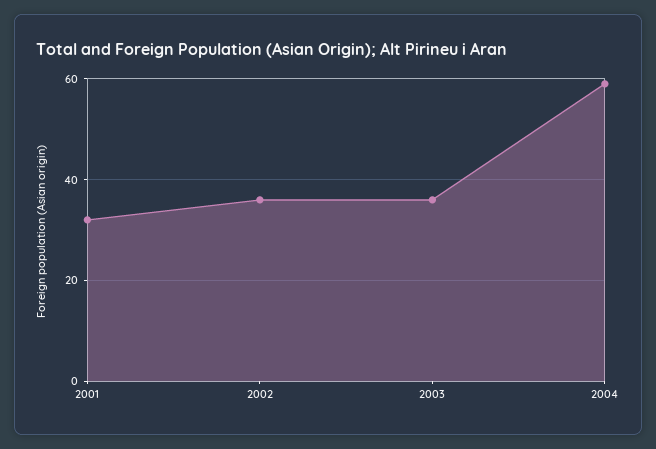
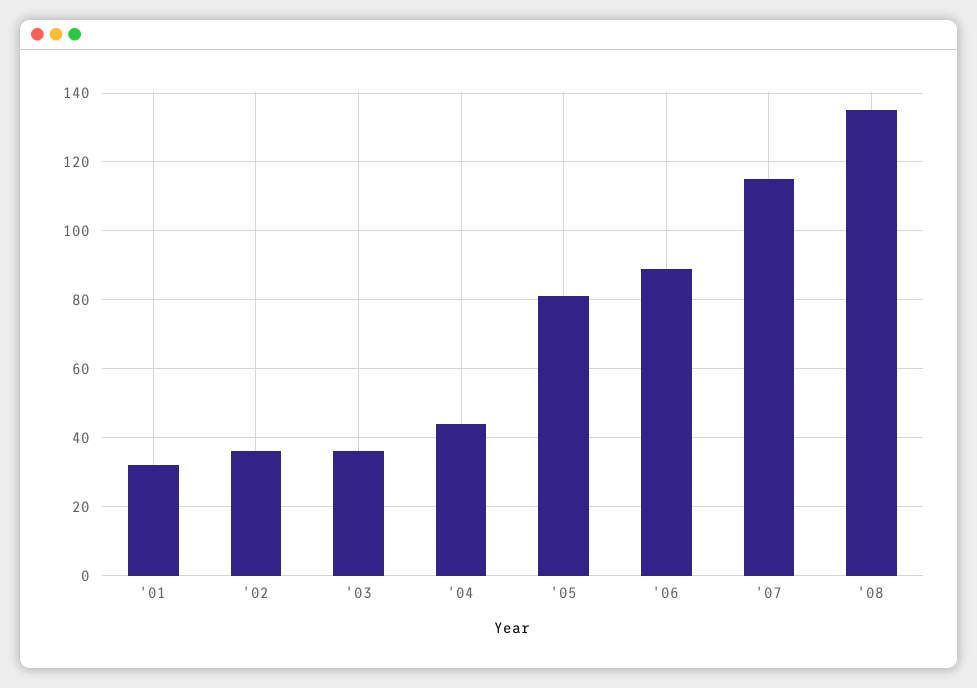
2004: 60 -> 45
'05: none -> 80
'06: none -> 90
'07: none -> 115
'08: none -> 135

